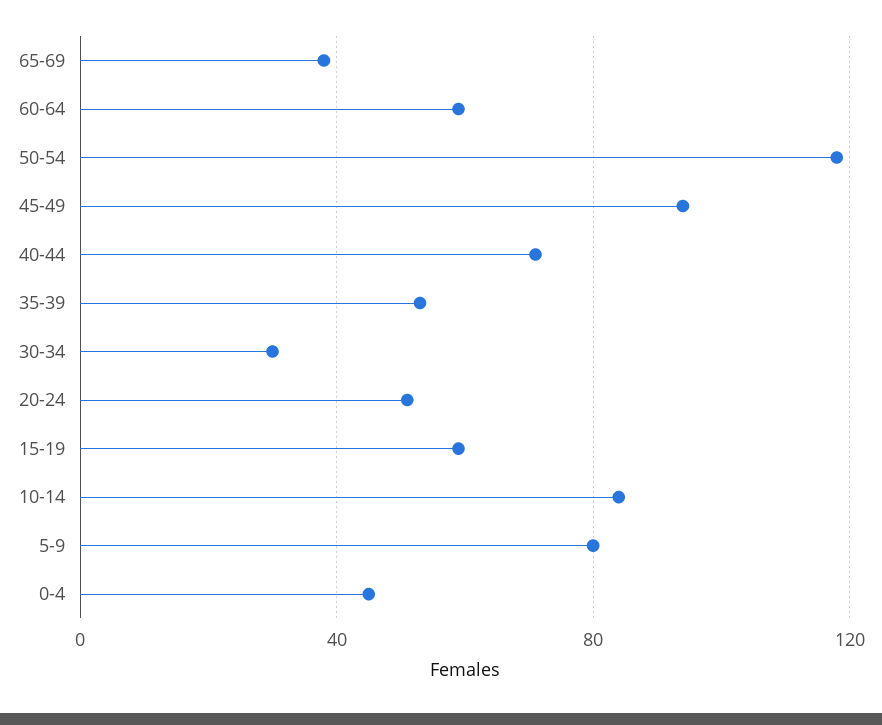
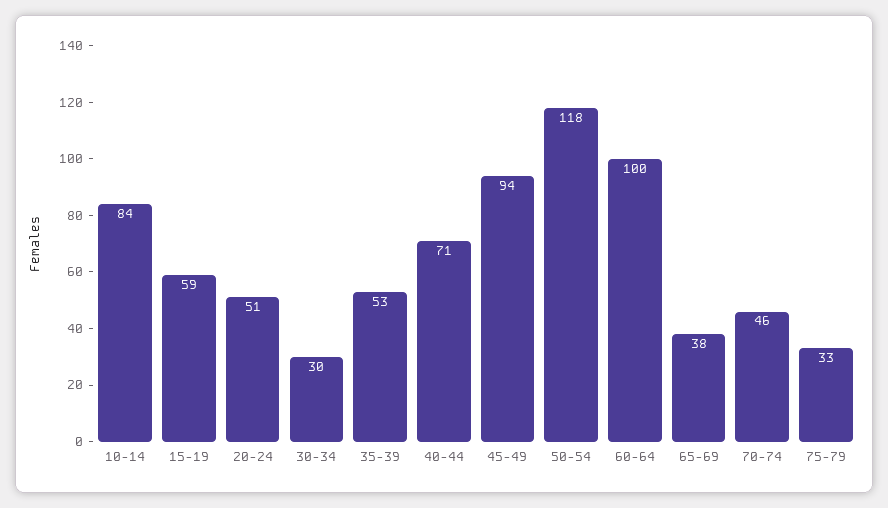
60-64: 60 -> 100
5-9: 80 -> none
0-4: 45 -> none
70-74: none -> 46
75-79: none -> 33

